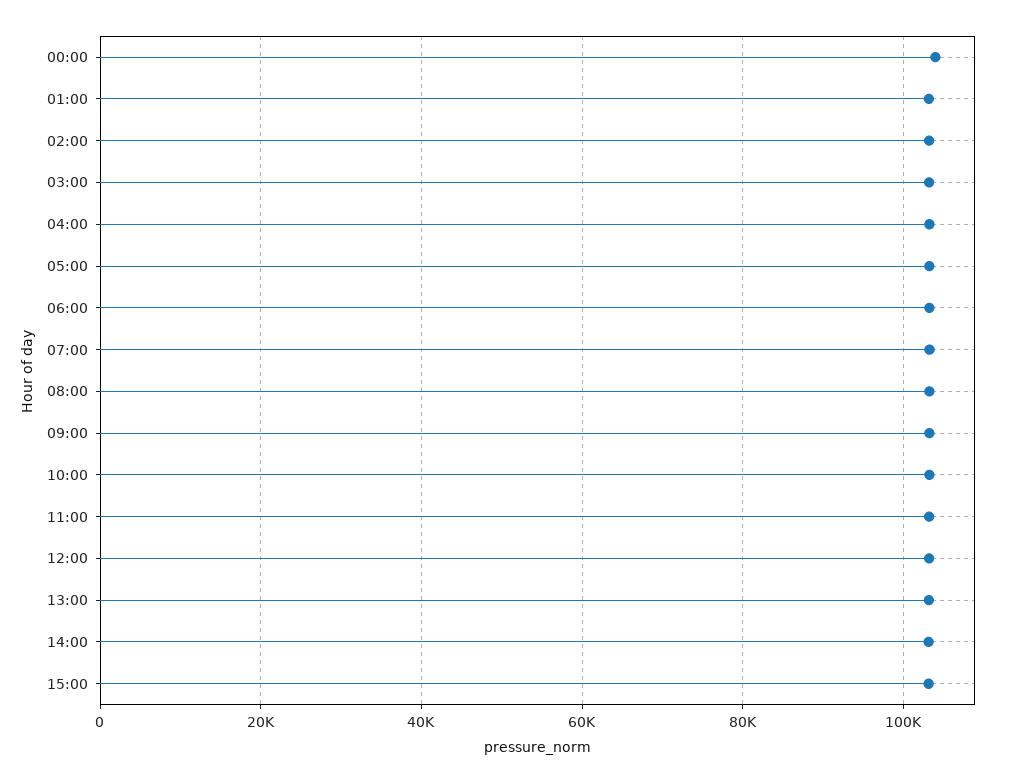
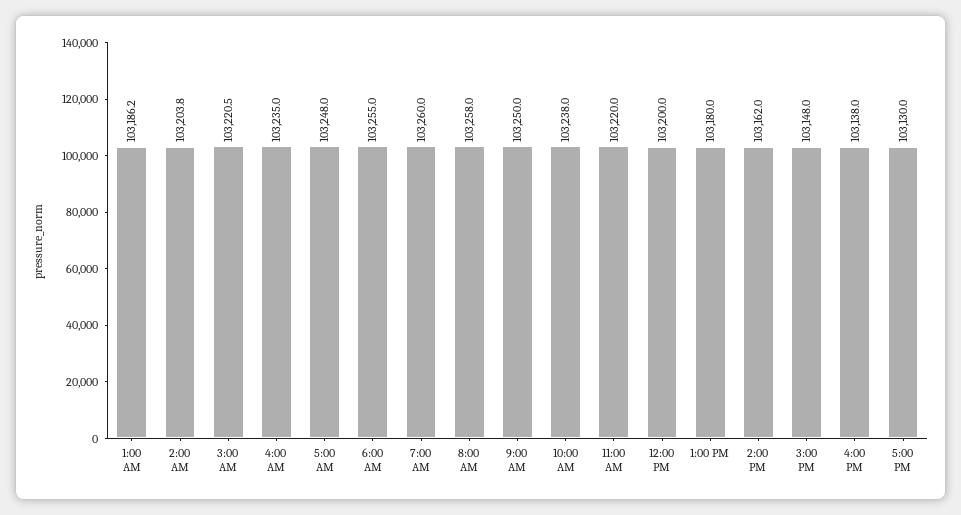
00:00: 104000 -> none
4:00 PM: none -> 103138
5:00 PM: none -> 103130

